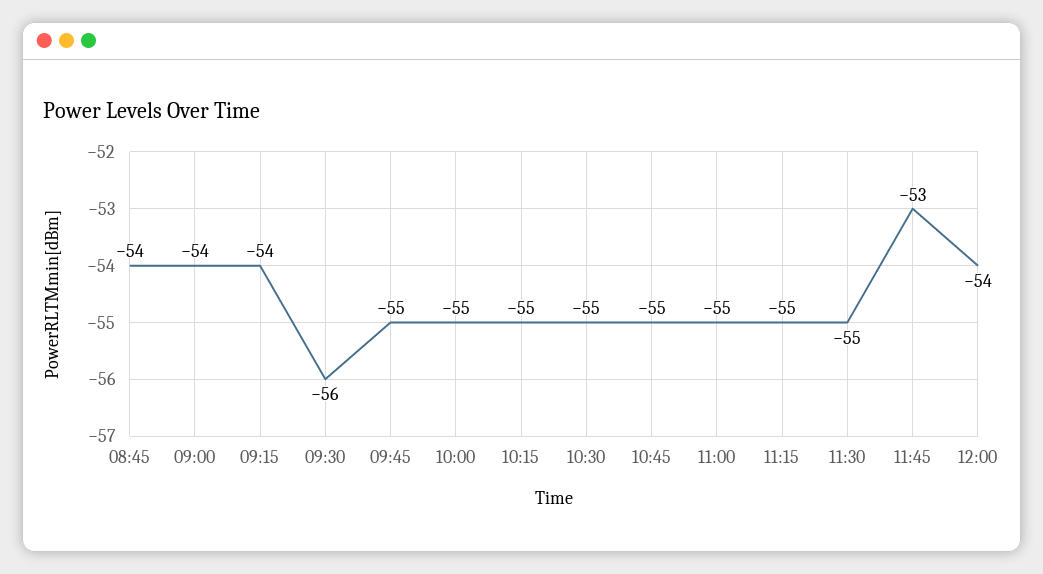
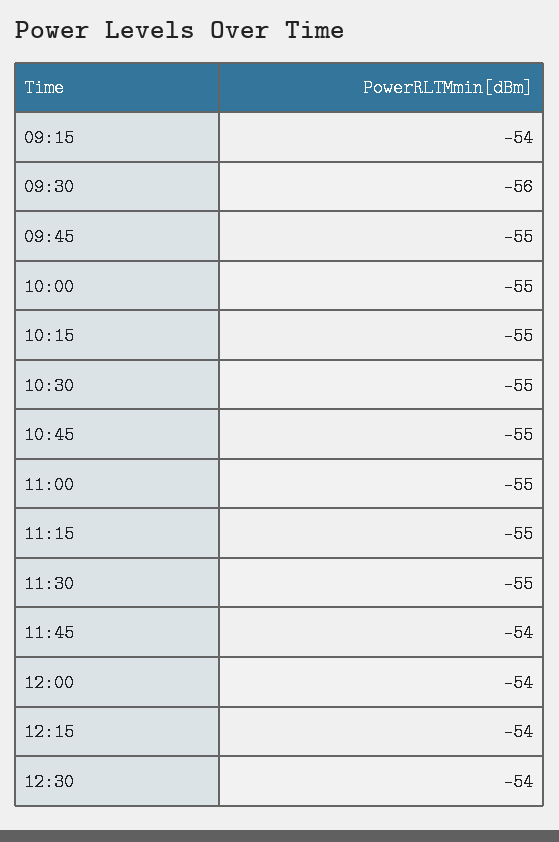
08:45: -54 -> none
09:00: -54 -> none
11:45: -53 -> -54
12:15: none -> -54
12:30: none -> -54

